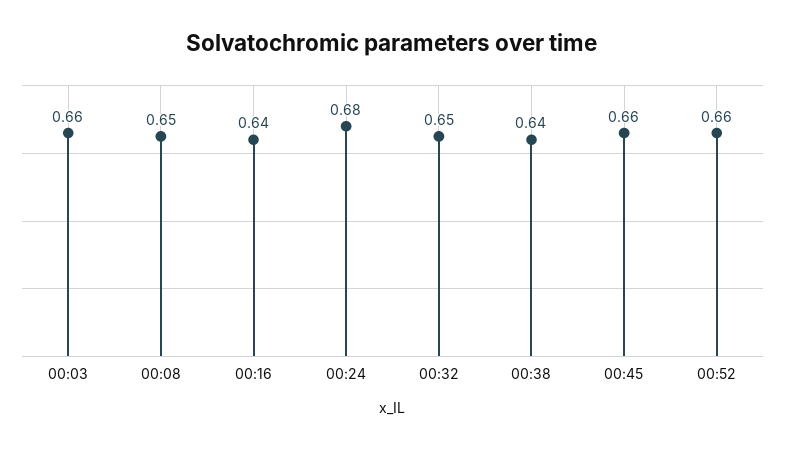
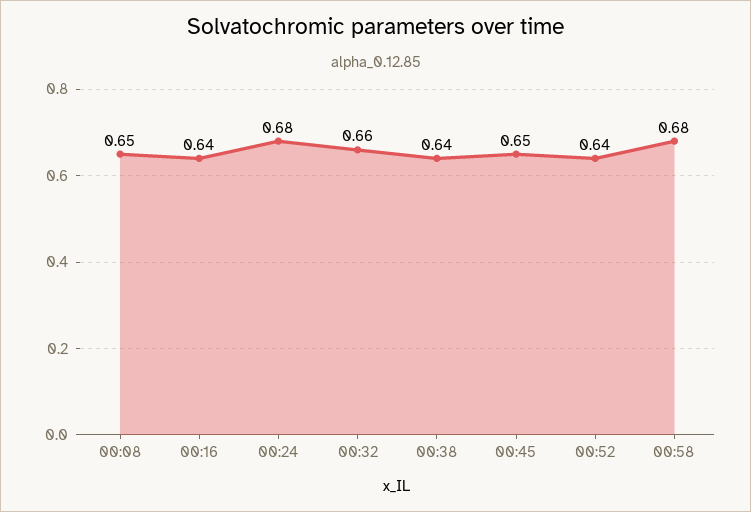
00:03: 0.66 -> none
00:32: 0.65 -> 0.66
00:45: 0.66 -> 0.65
00:52: 0.66 -> 0.64
00:58: none -> 0.68

